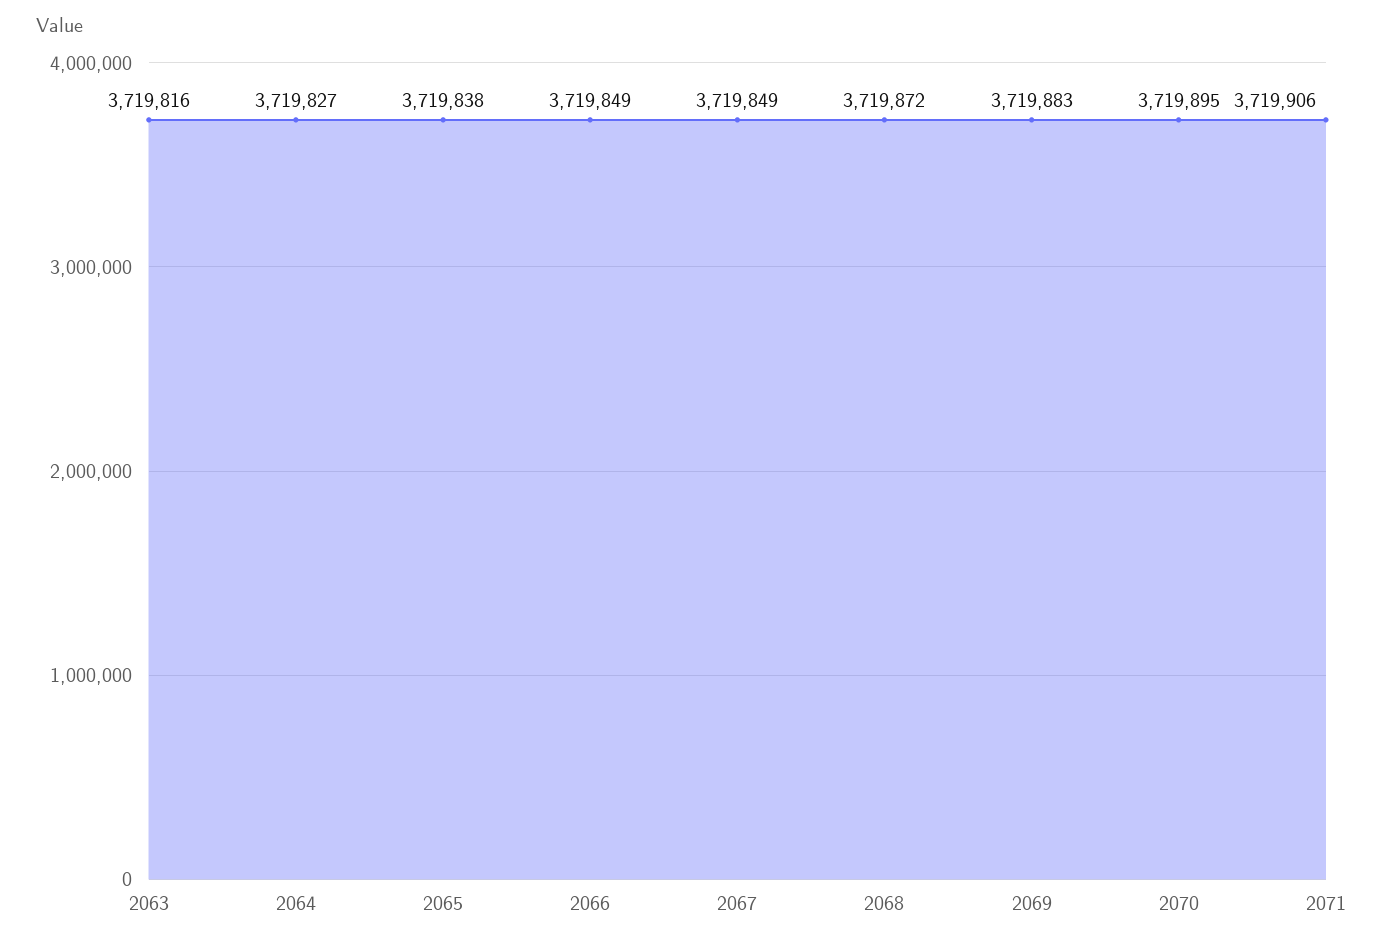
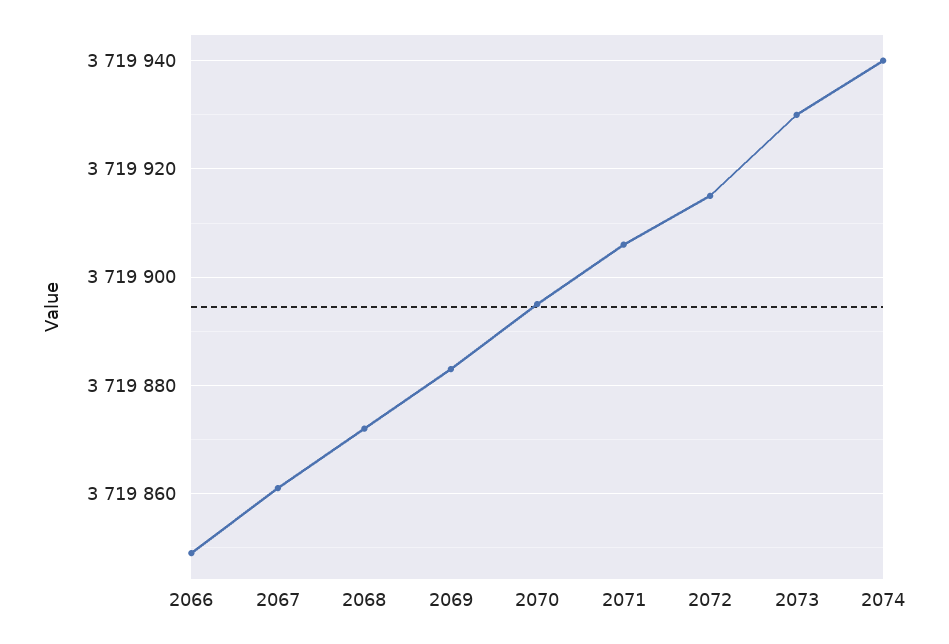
2063: 3719816 -> none
2064: 3719827 -> none
2065: 3719838 -> none
2067: 3719849 -> 3719860
2072: none -> 3719915
2073: none -> 3719930
2074: none -> 3719940

